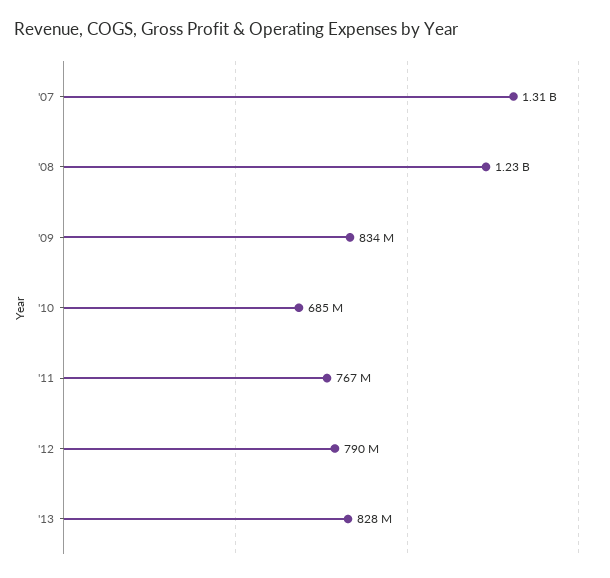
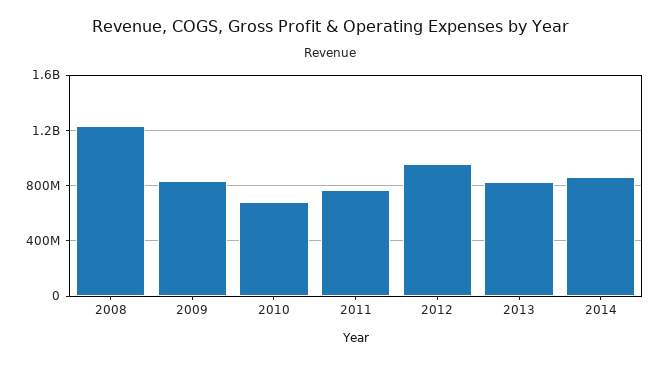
'07: 1310000000 -> none
'12: 790000000 -> 950000000
2014: none -> 850000000

